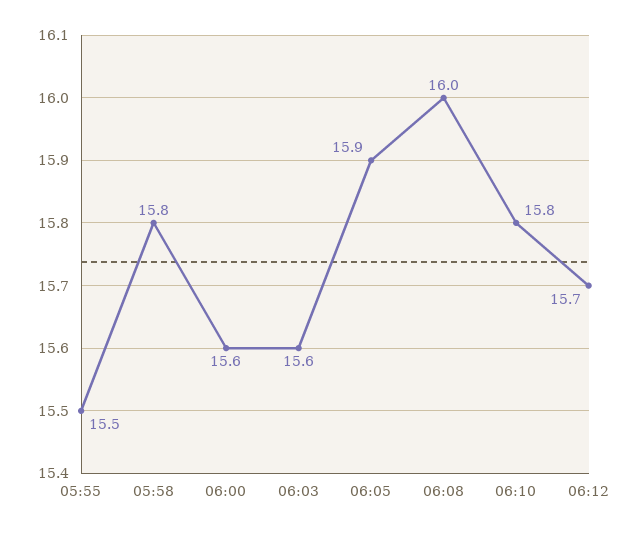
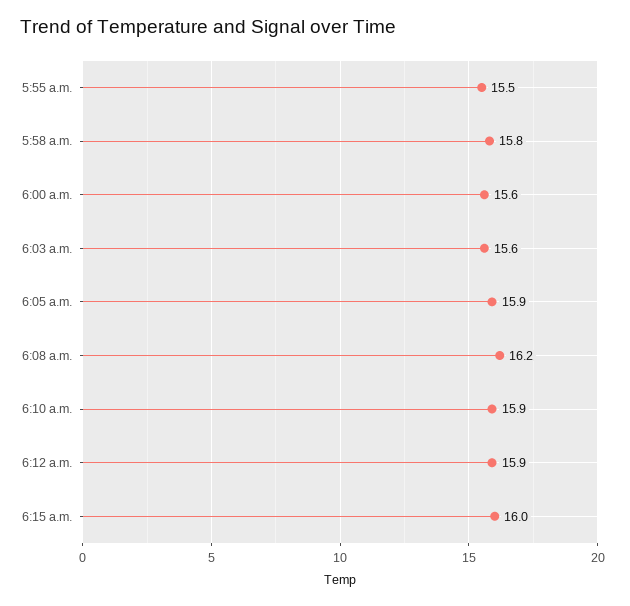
06:08: 16 -> 16.2
06:10: 15.8 -> 15.9
06:12: 15.7 -> 15.9
6:15 a.m.: none -> 16

